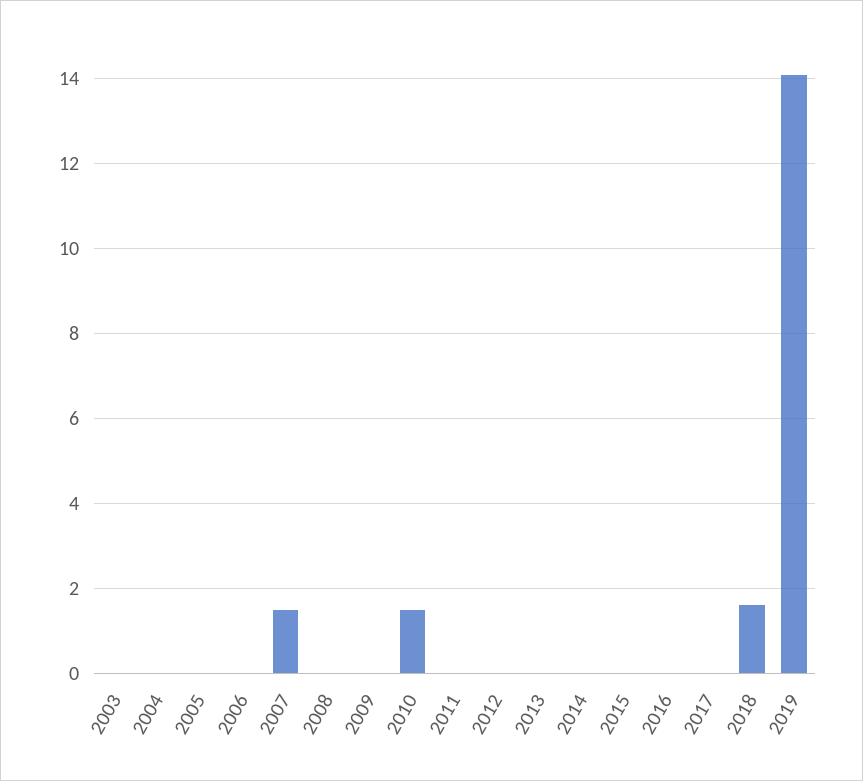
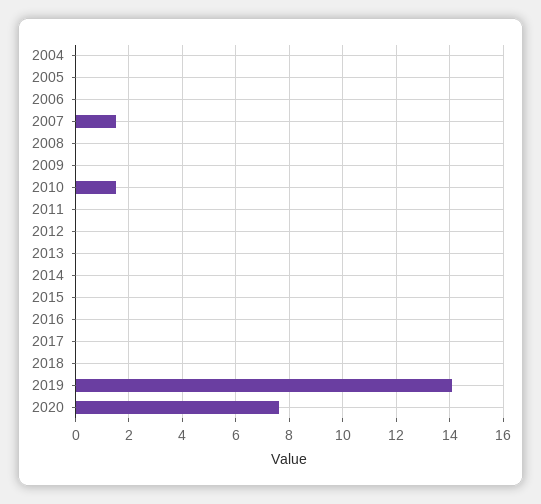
2003: 0 -> none
2018: 1.5 -> 0
2020: none -> 7.5

